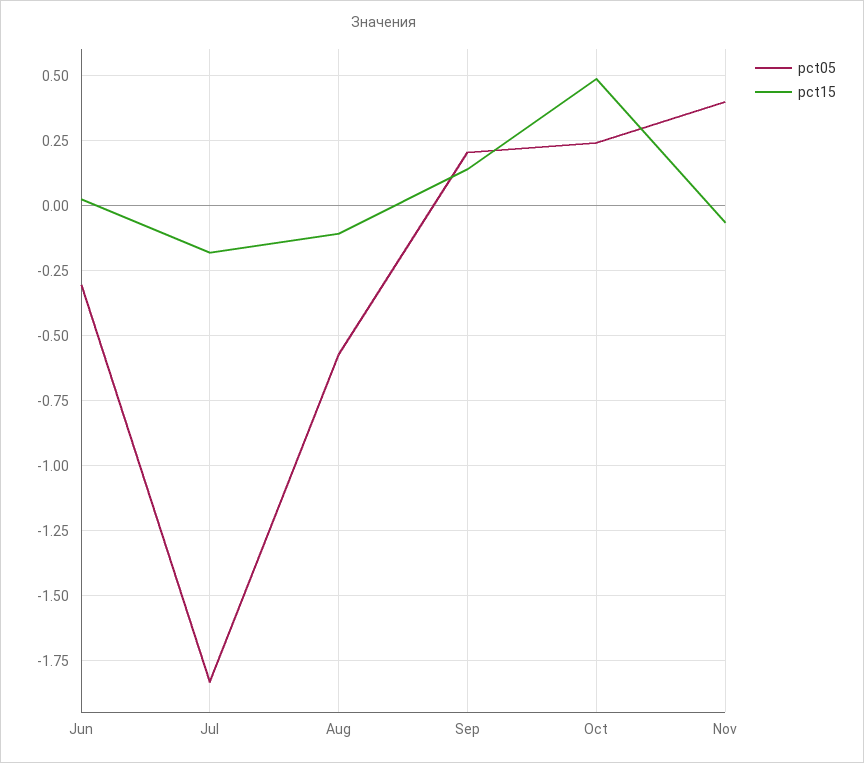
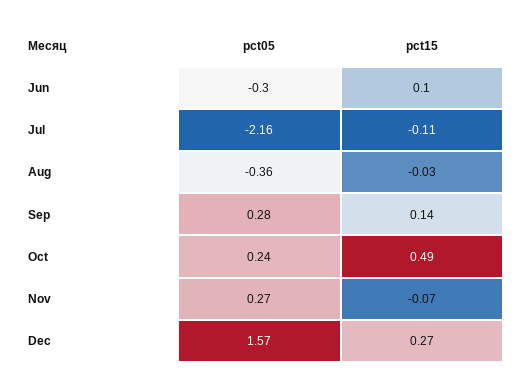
pct15, Jun: 0.025 -> 0.1
pct05, Jul: -1.825 -> -2.16
pct15, Jul: -0.175 -> -0.11
pct05, Aug: -0.575 -> -0.36
pct15, Aug: -0.1 -> -0.03
pct05, Sep: 0.2 -> 0.28
pct05, Nov: 0.4 -> 0.27
pct05, Dec: none -> 1.57
pct15, Dec: none -> 0.27

